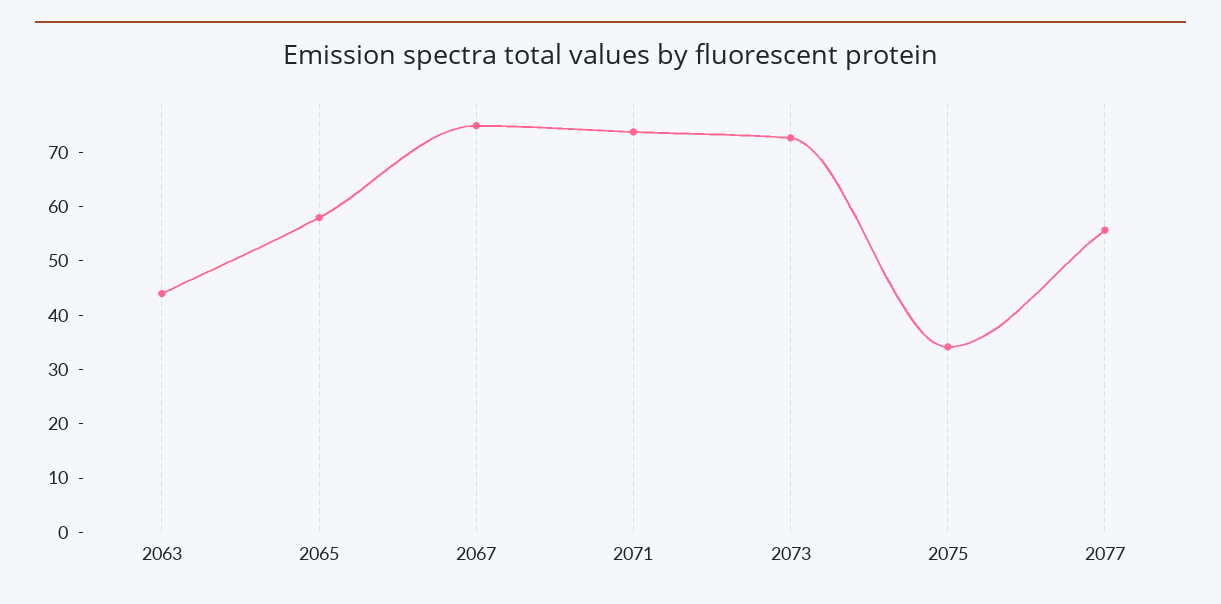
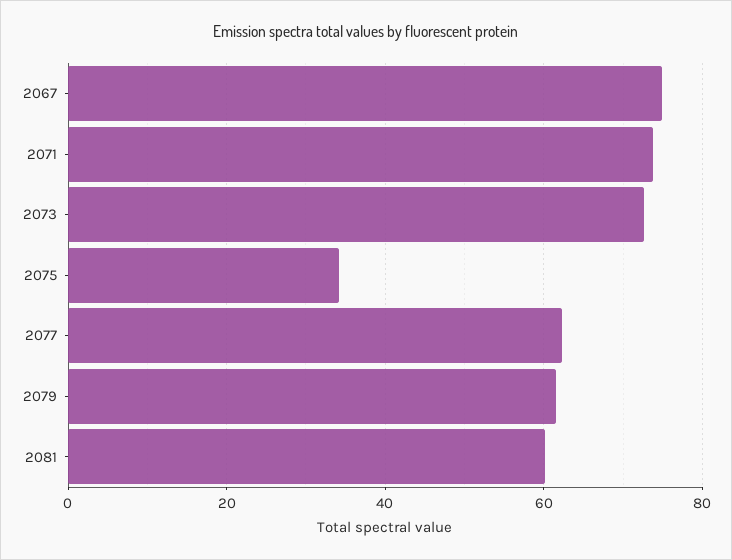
2063: 44 -> none
2065: 58 -> none
2077: 56 -> 62
2079: none -> 62
2081: none -> 60

